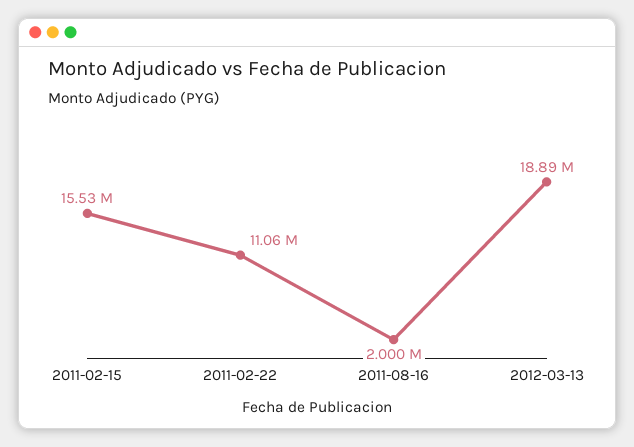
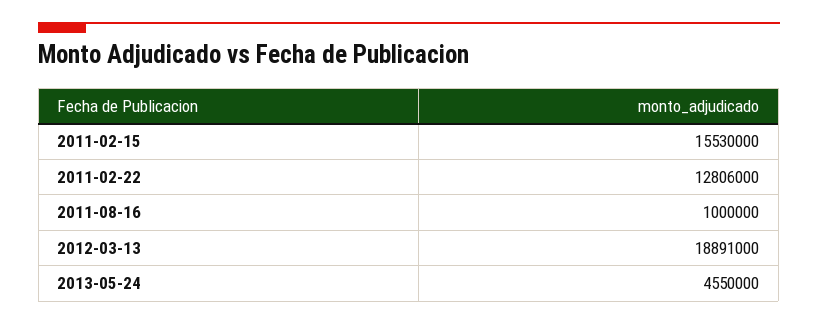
2011-02-22: 11060000 -> 12806000
2011-08-16: 2000000 -> 1000000
2013-05-24: none -> 4550000

